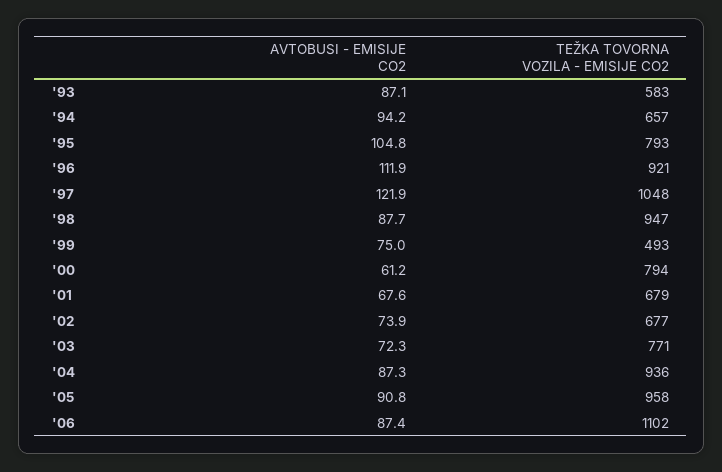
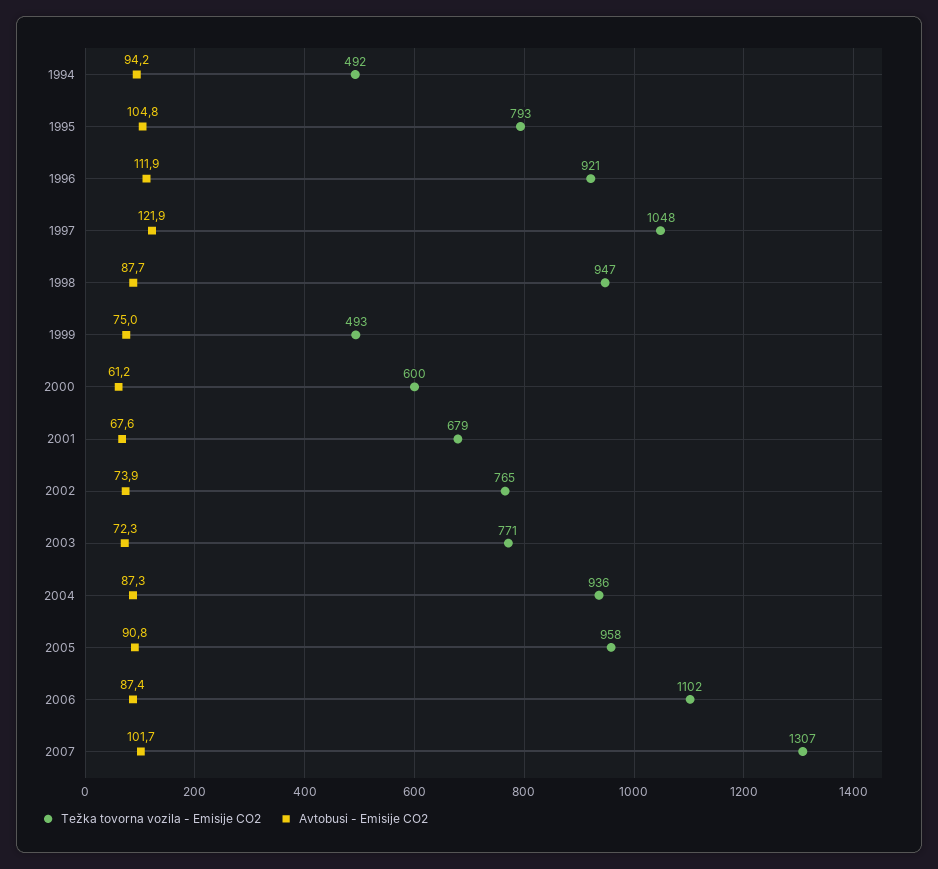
AVTOBUSI - EMISIJE CO2, '93: 87.1 -> none
TEŽKA TOVORNA VOZILA - EMISIJE CO2, '93: 583 -> none
TEŽKA TOVORNA VOZILA - EMISIJE CO2, '94: 657 -> 492
TEŽKA TOVORNA VOZILA - EMISIJE CO2, '00: 794 -> 600
TEŽKA TOVORNA VOZILA - EMISIJE CO2, '02: 677 -> 765
TEŽKA TOVORNA VOZILA - EMISIJE CO2, 2007: none -> 1307
AVTOBUSI - EMISIJE CO2, 2007: none -> 101.7

